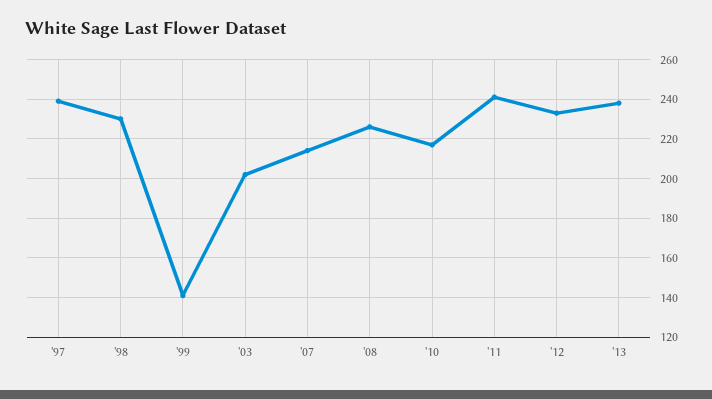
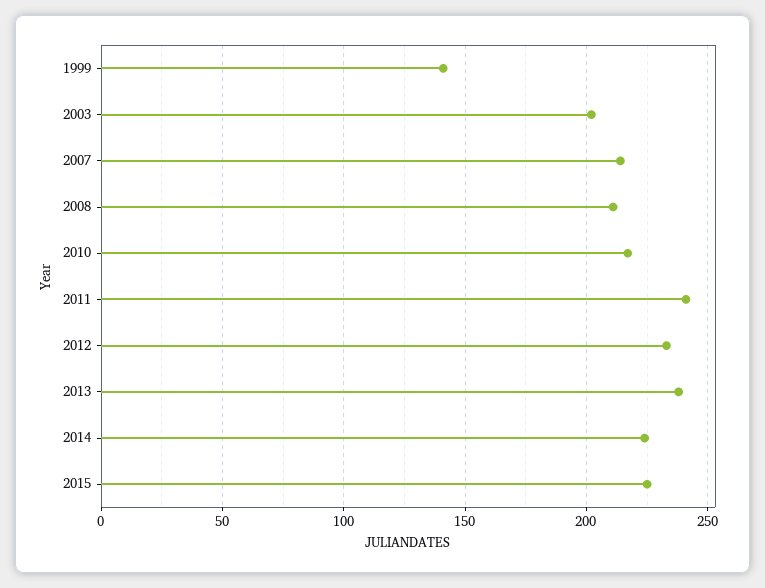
'97: 240 -> none
'98: 230 -> none
'08: 225 -> 210
2014: none -> 225
2015: none -> 225

